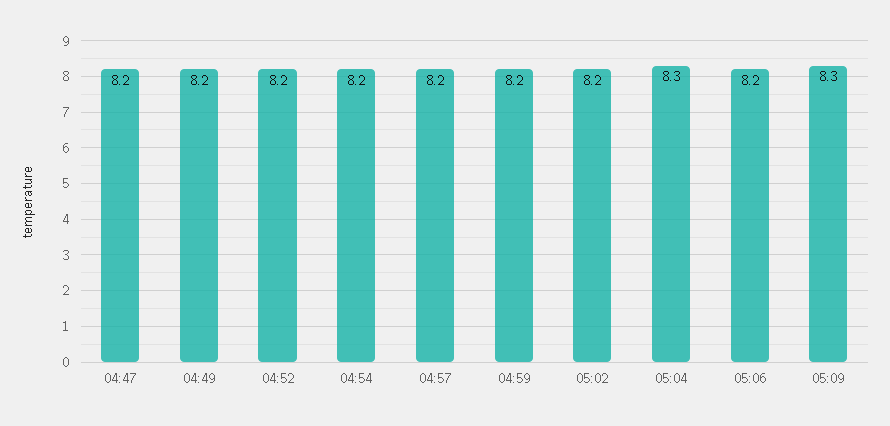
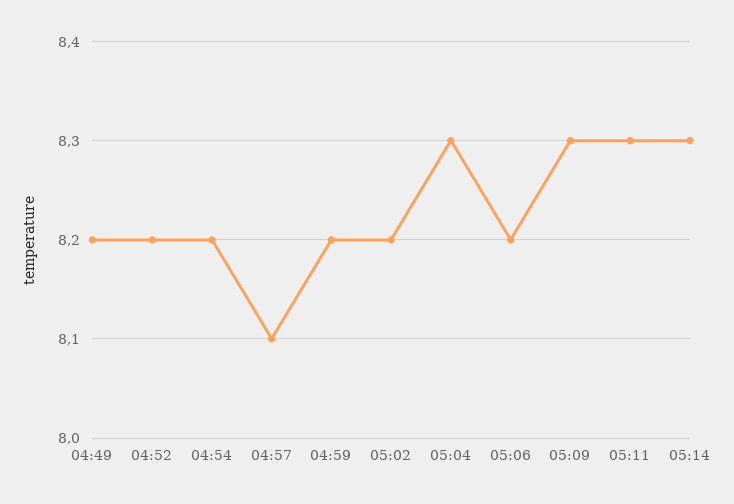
04:47: 8.2 -> none
04:57: 8.2 -> 8.1
05:11: none -> 8.3
05:14: none -> 8.3

